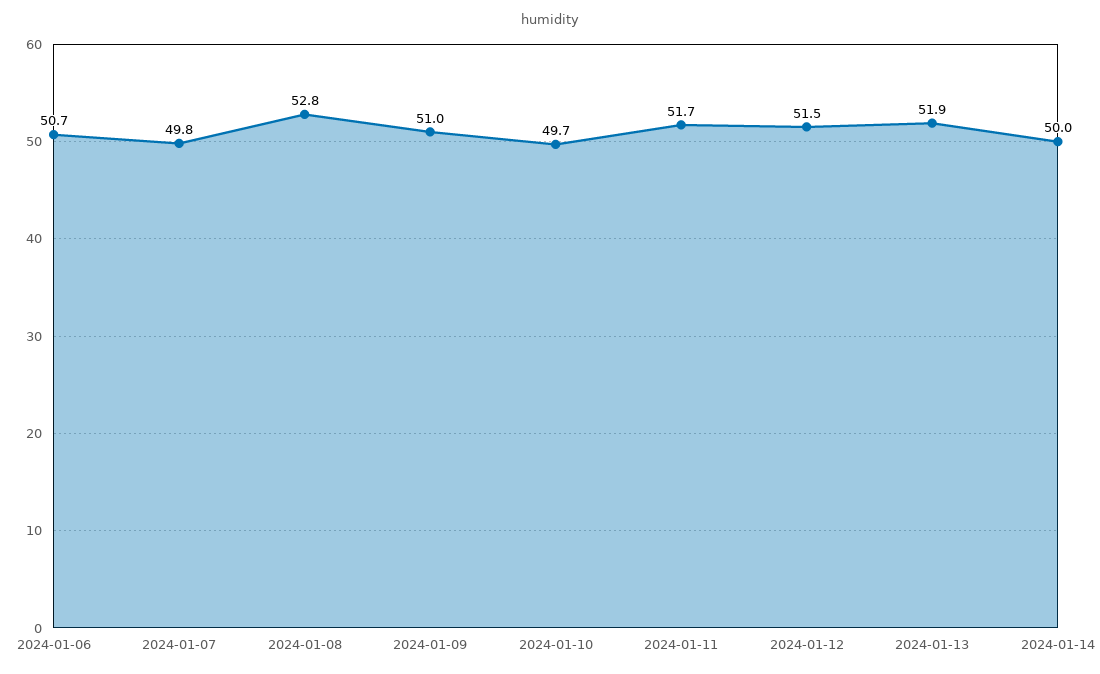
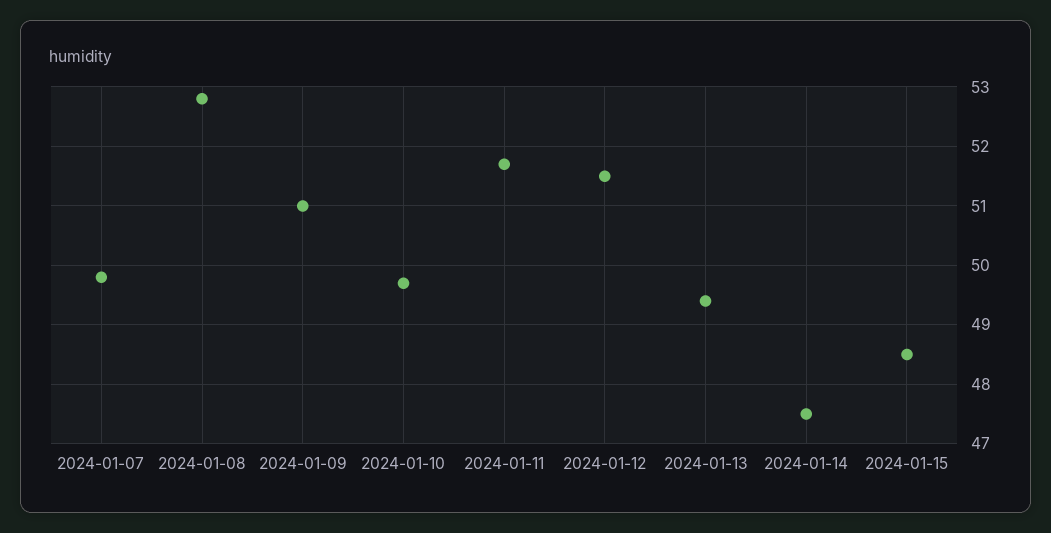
2024-01-06: 50.7 -> none
2024-01-13: 51.9 -> 49.5
2024-01-14: 50 -> 47.5
2024-01-15: none -> 48.5

